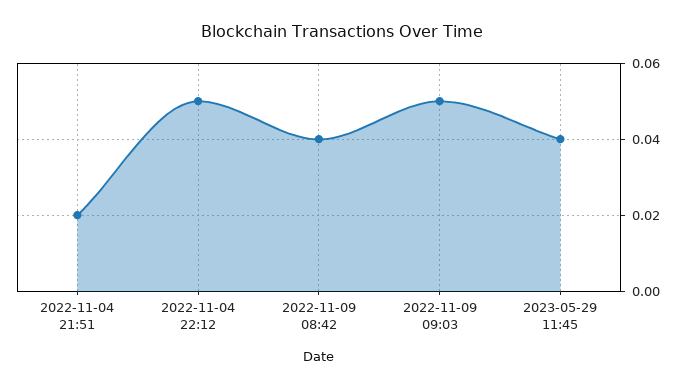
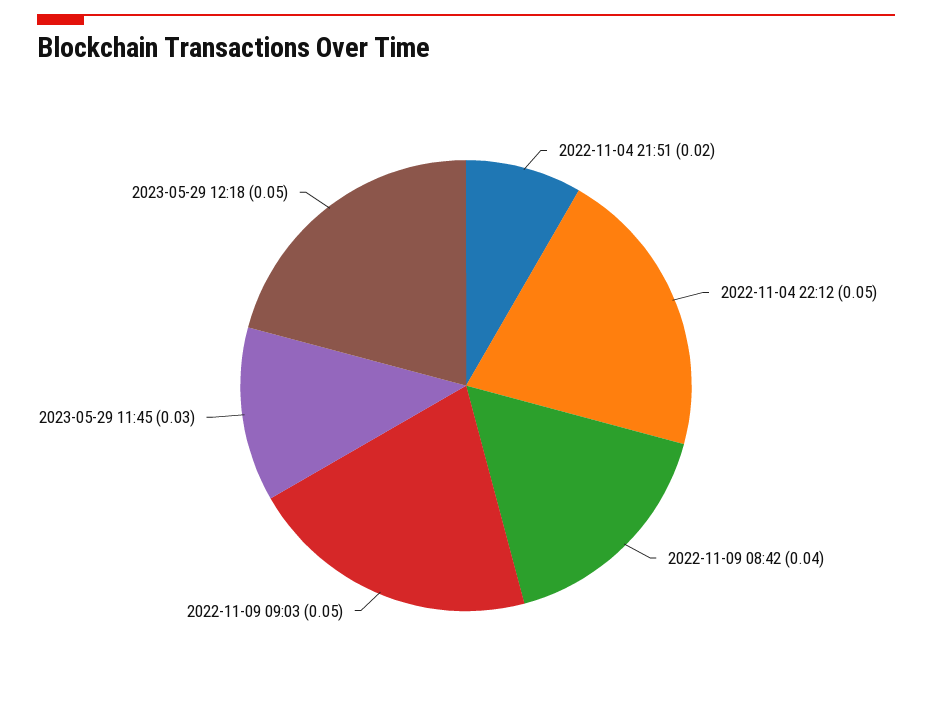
2023-05-29 11:45: 0.04 -> 0.03
2023-05-29 12:18: none -> 0.05

